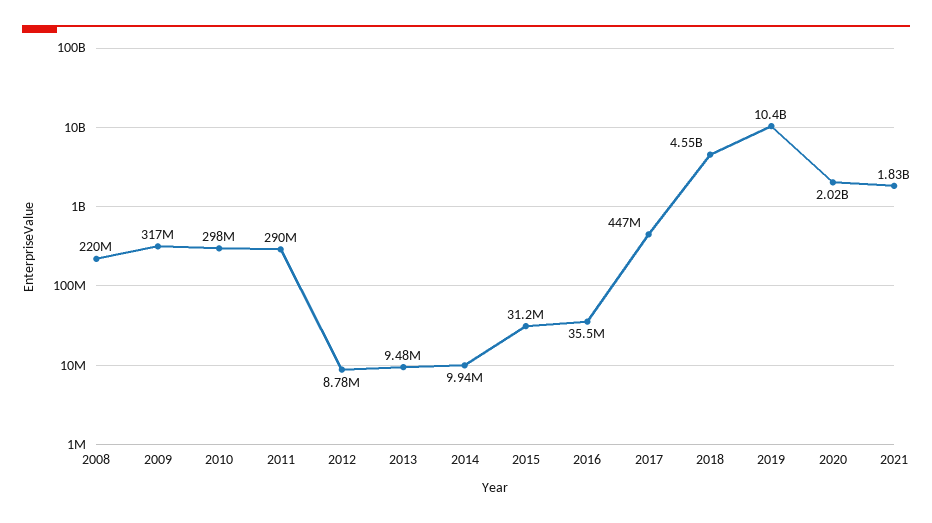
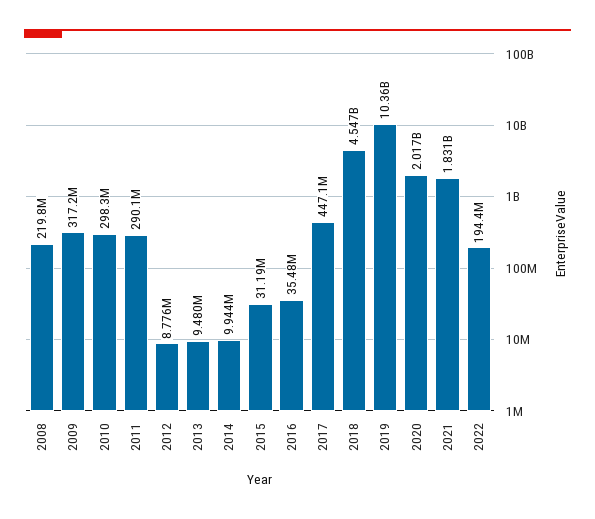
2022: none -> 194400000

